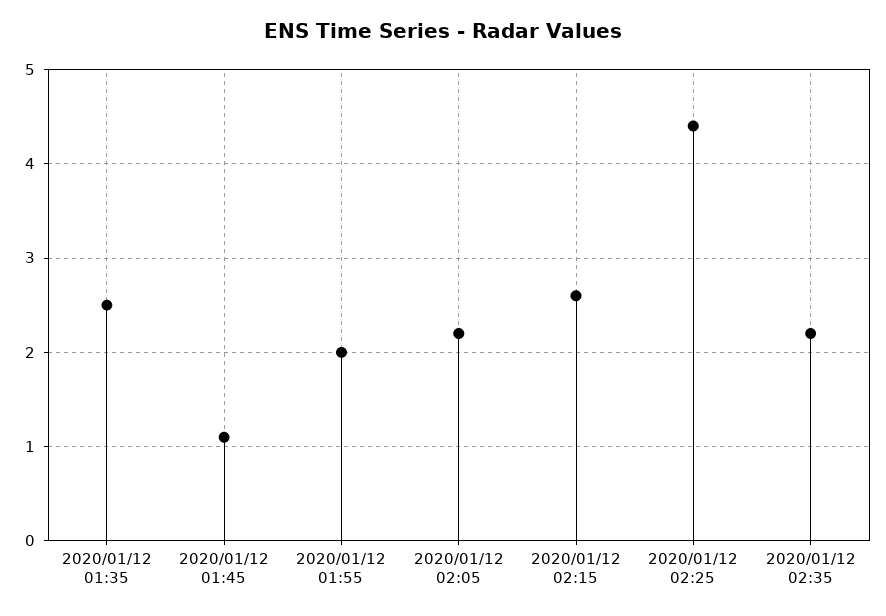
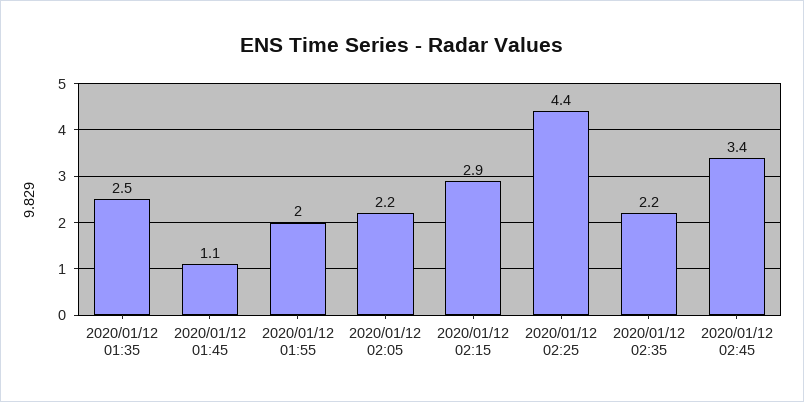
2020/01/12 02:15: 2.6 -> 2.9
2020/01/12 02:45: none -> 3.4

